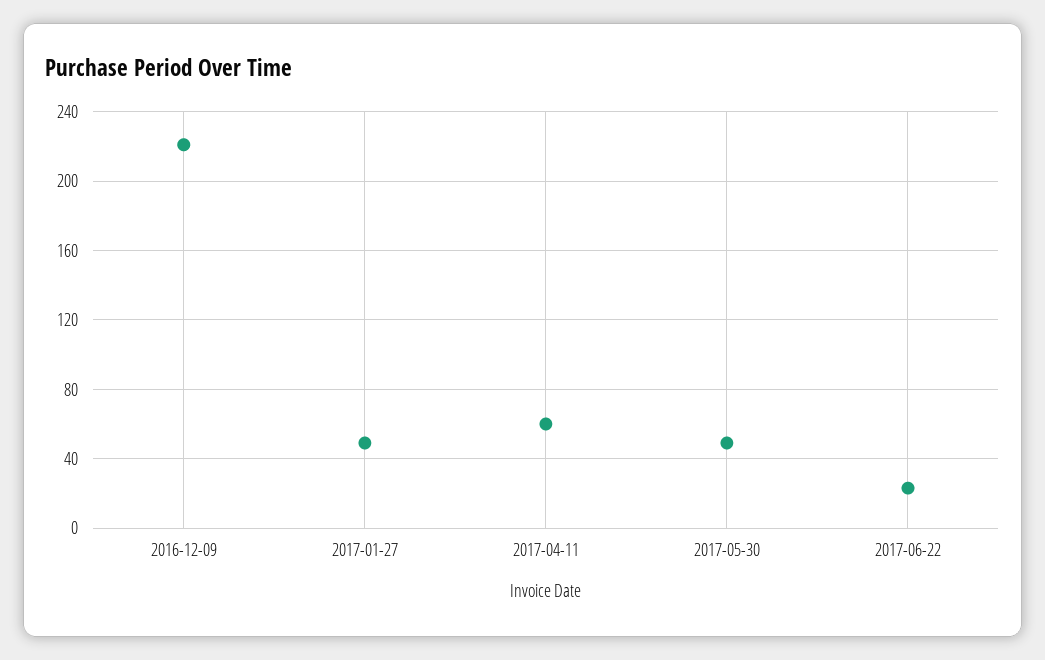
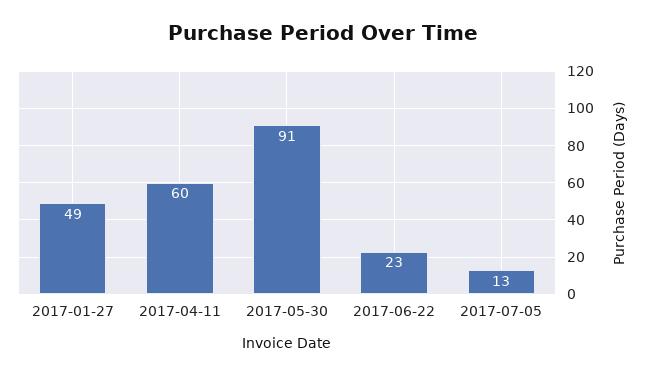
2016-12-09: 220 -> none
2017-05-30: 50 -> 91
2017-07-05: none -> 13

